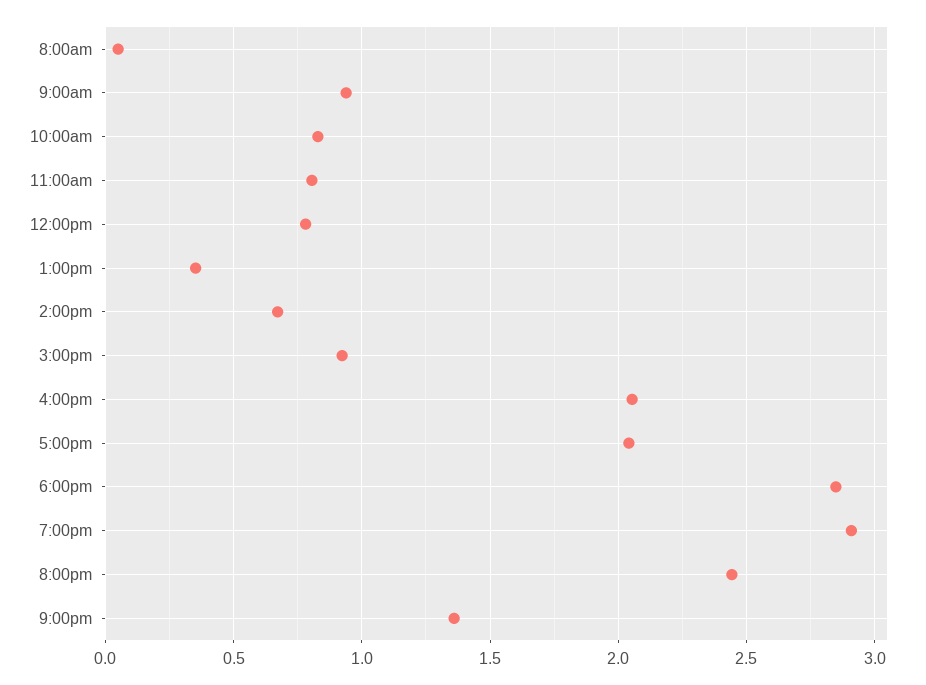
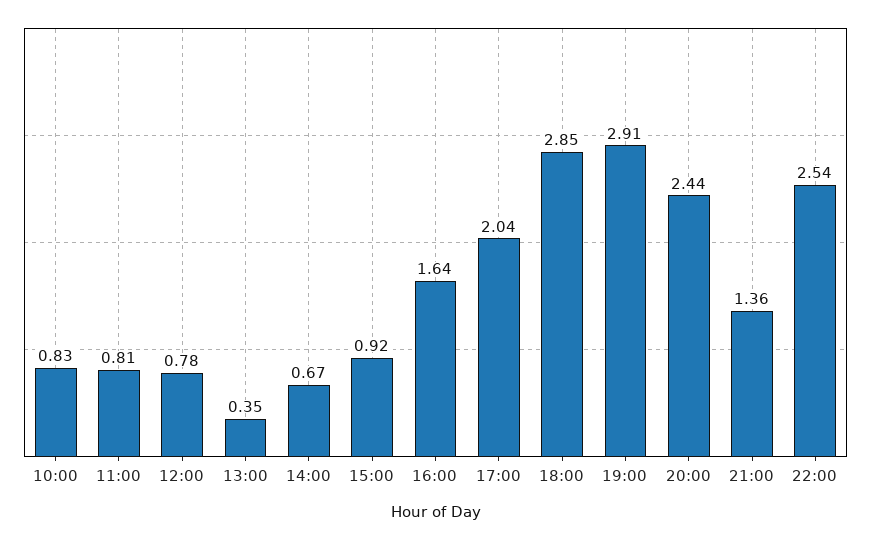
8:00am: 0.05 -> none
9:00am: 0.95 -> none
4:00pm: 2.05 -> 1.64
22:00: none -> 2.54

